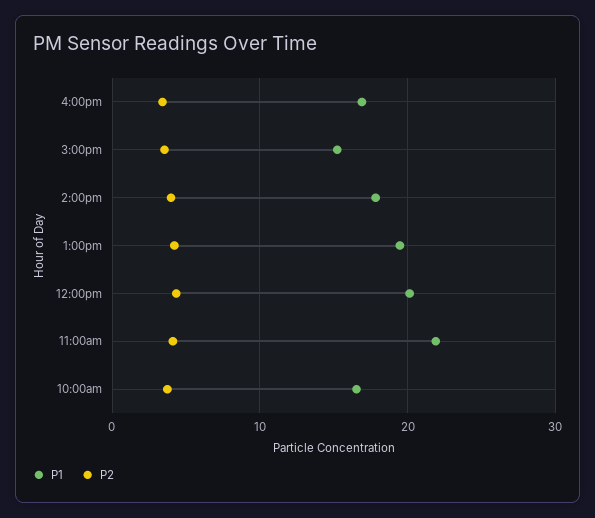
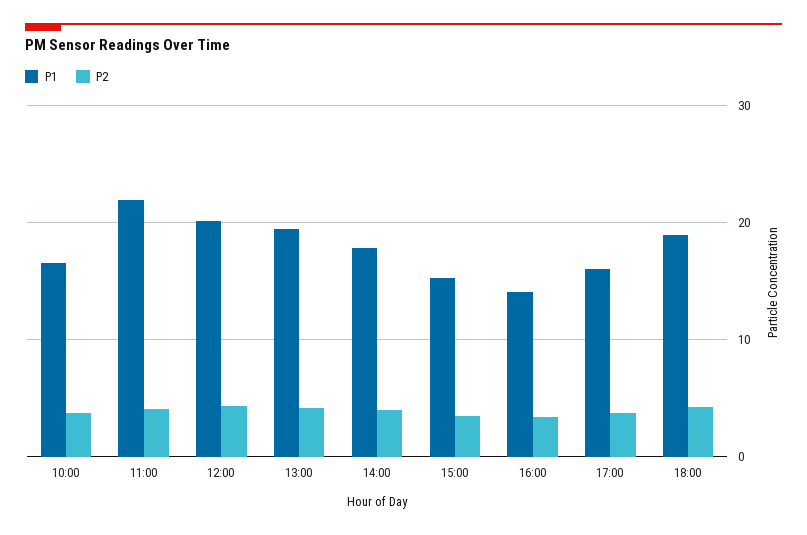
P1, 4:00pm: 17 -> 14
P1, 17:00: none -> 16
P2, 17:00: none -> 4
P1, 18:00: none -> 19
P2, 18:00: none -> 4

